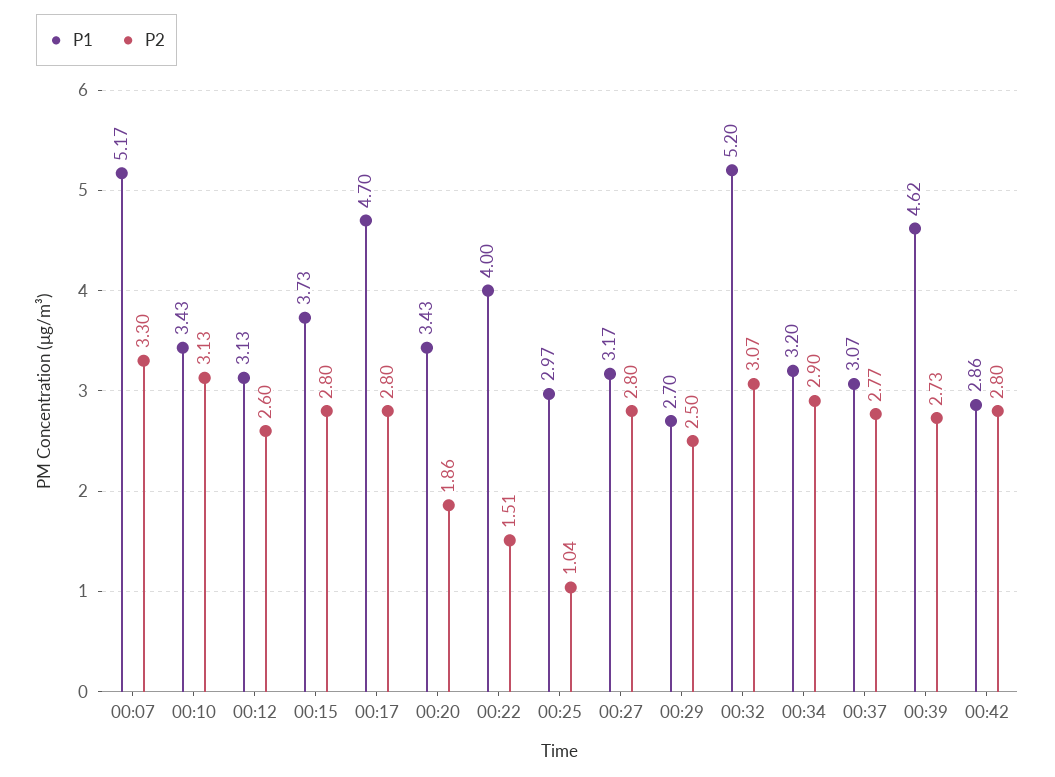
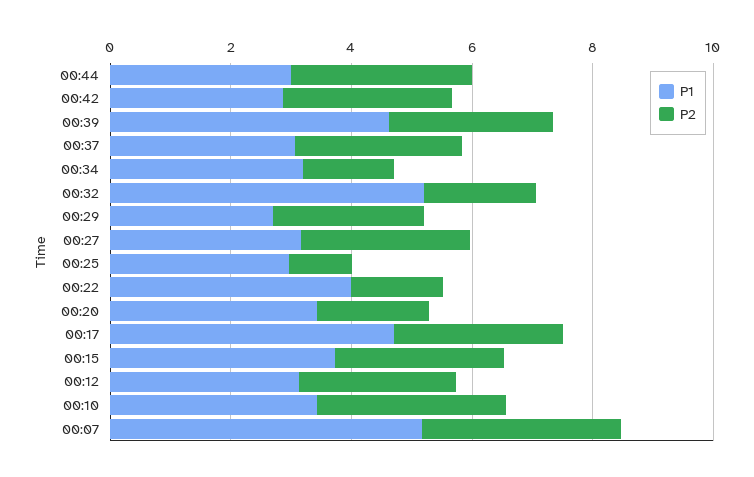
P2, 00:32: 3.07 -> 2
P2, 00:34: 2.9 -> 1.5
P1, 00:44: none -> 3
P2, 00:44: none -> 3

